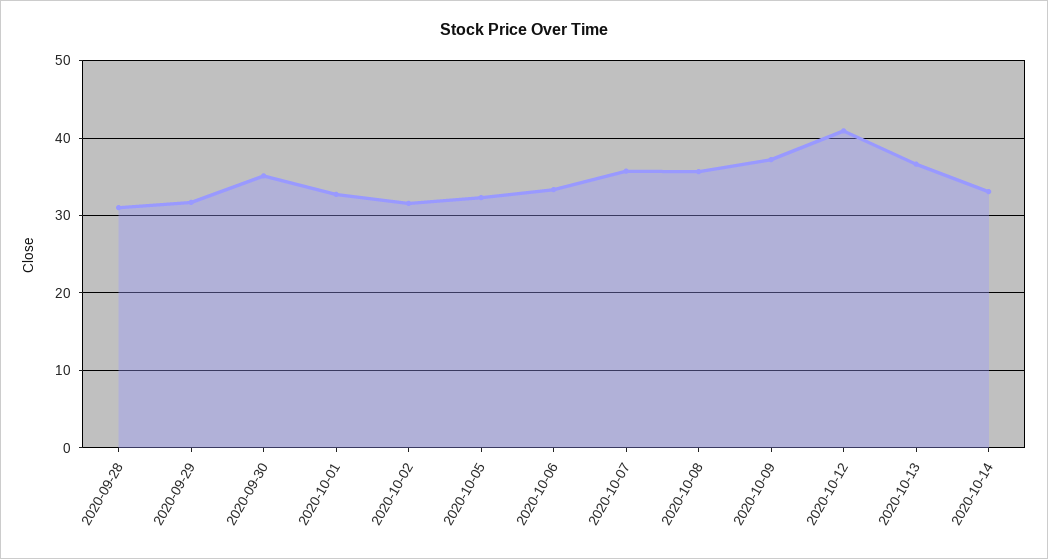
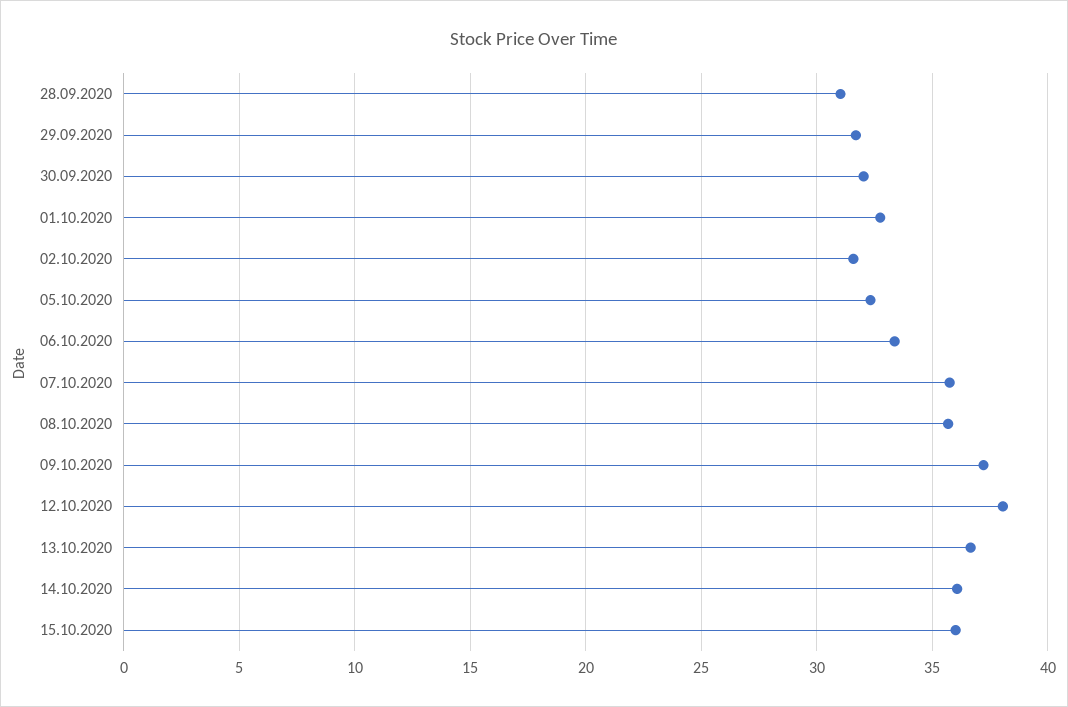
2020-09-30: 35 -> 32
2020-10-12: 41 -> 38
2020-10-14: 33 -> 36
15.10.2020: none -> 36

